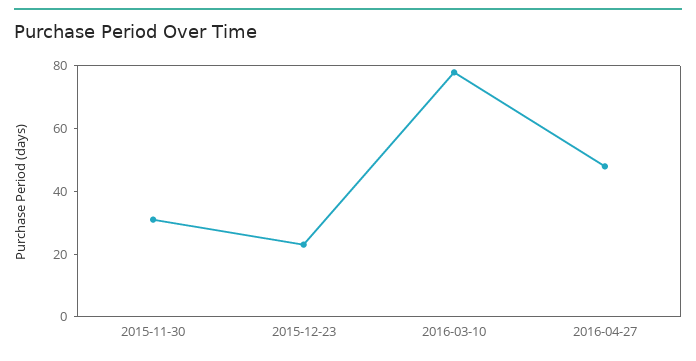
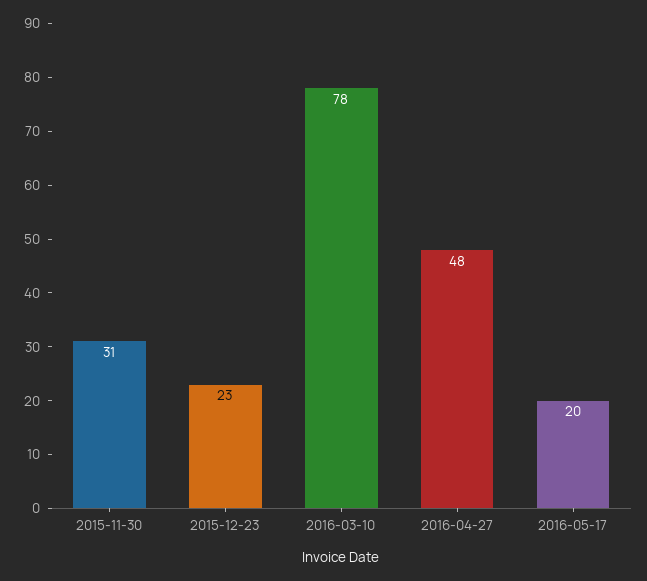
2016-05-17: none -> 20

